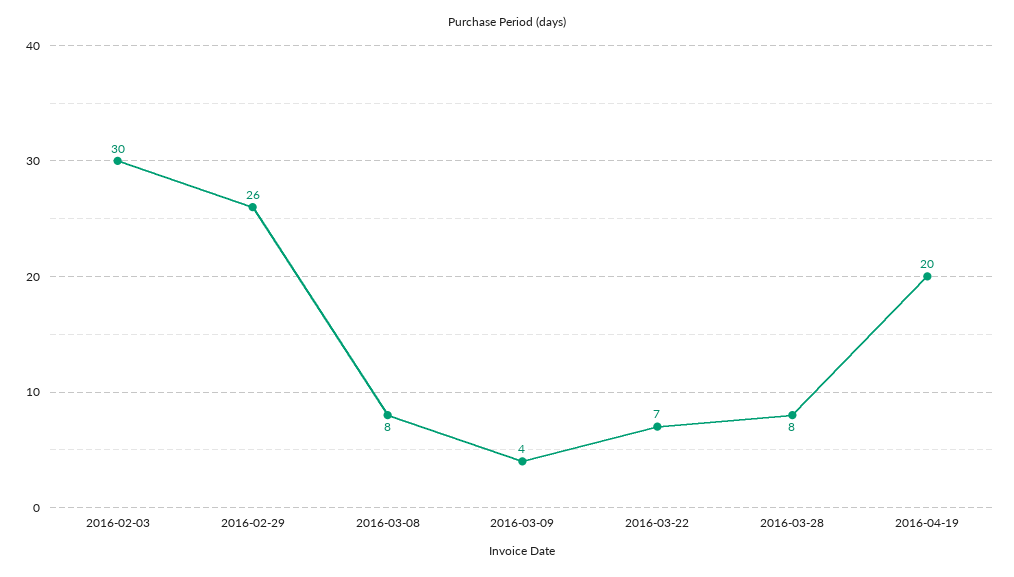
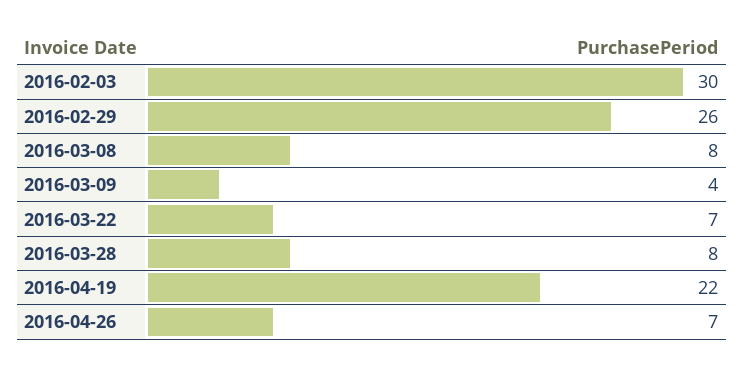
2016-04-19: 20 -> 22
2016-04-26: none -> 7

